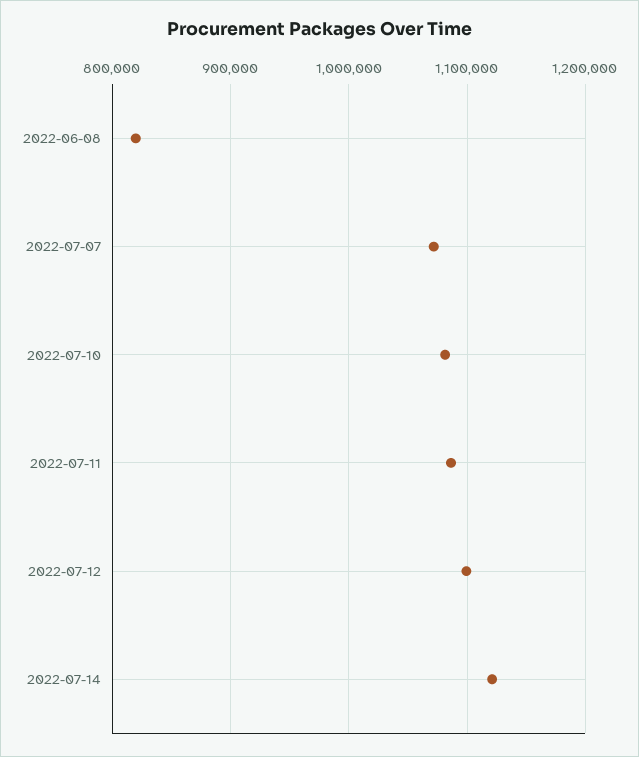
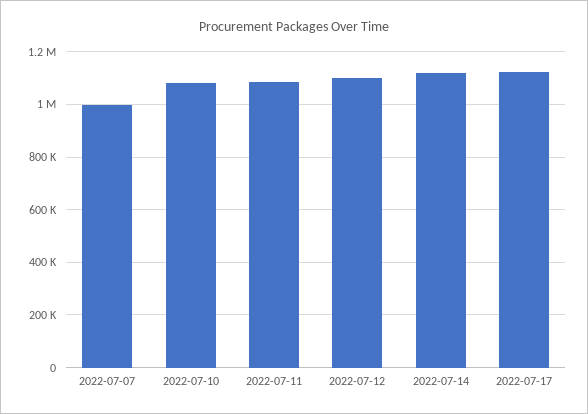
2022-06-08: 820000 -> none
2022-07-07: 1070000 -> 1000000
2022-07-17: none -> 1125000

